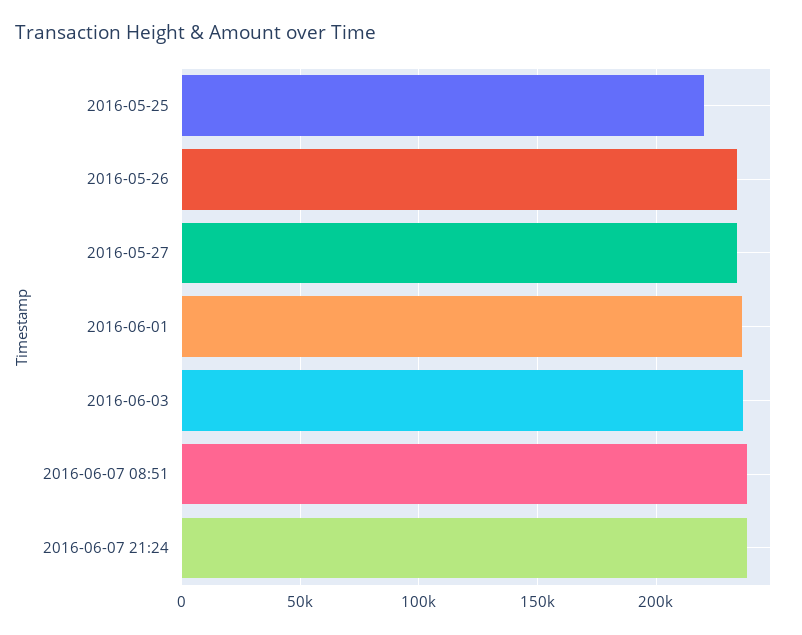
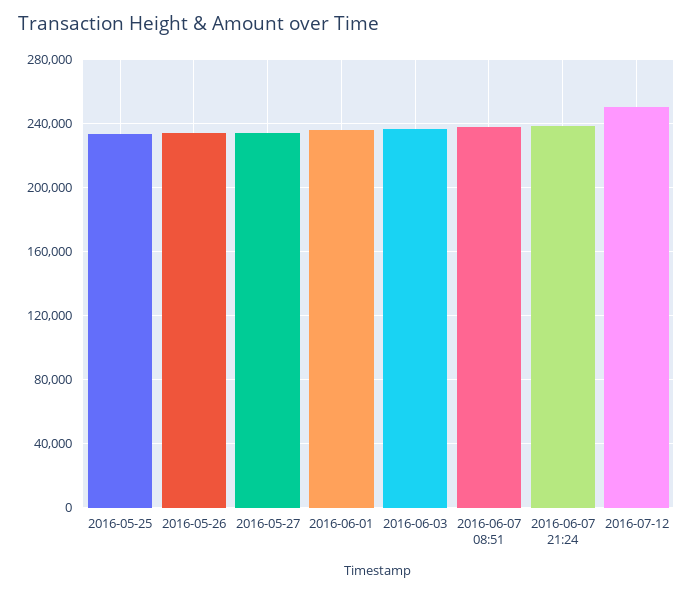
2016-05-25: 220000 -> 235000
2016-07-12: none -> 250000

